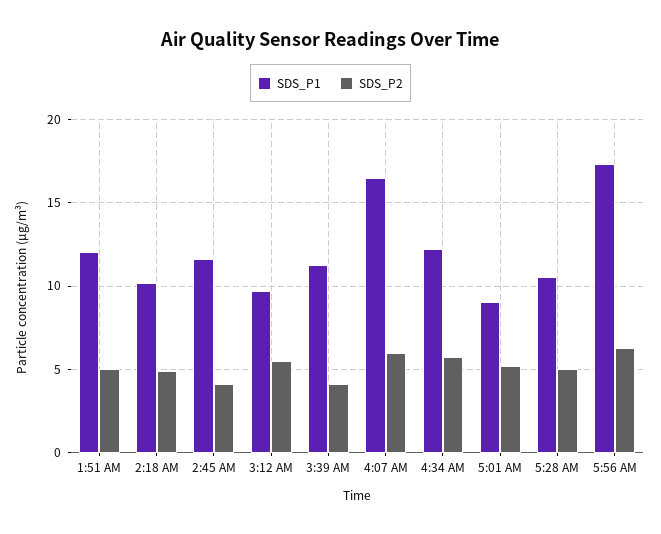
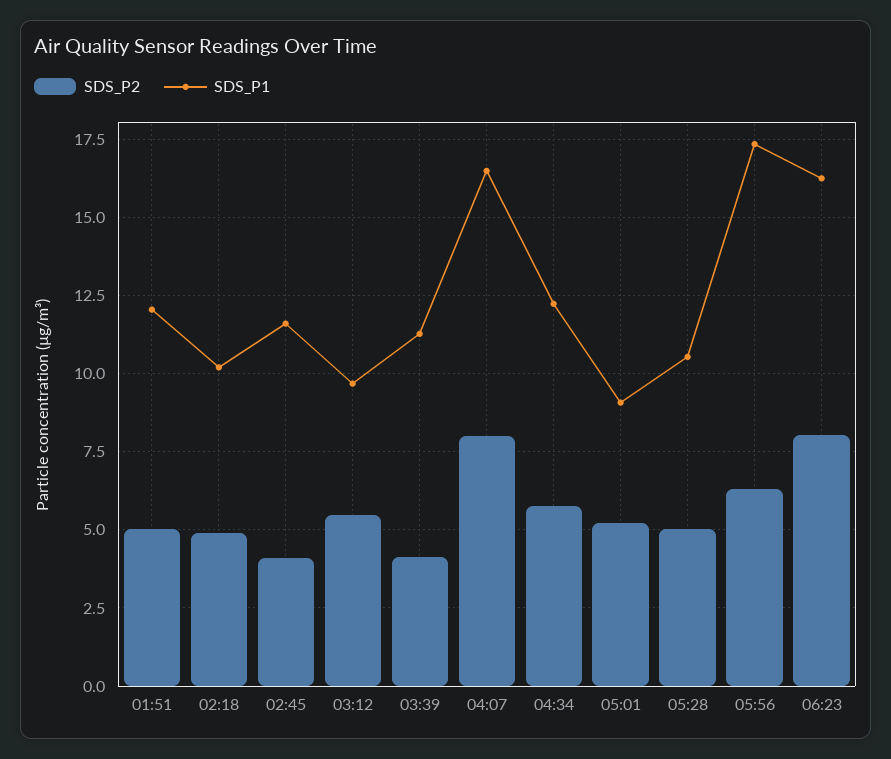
SDS_P2, 4:07 AM: 6 -> 8
SDS_P2, 06:23: none -> 8
SDS_P1, 06:23: none -> 16.25

